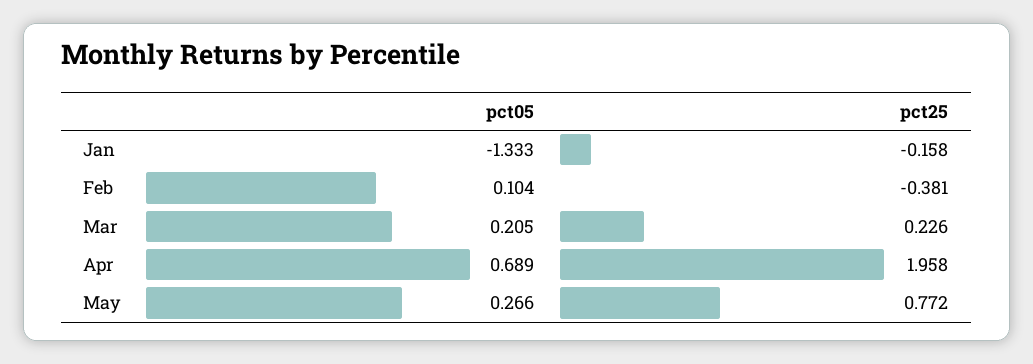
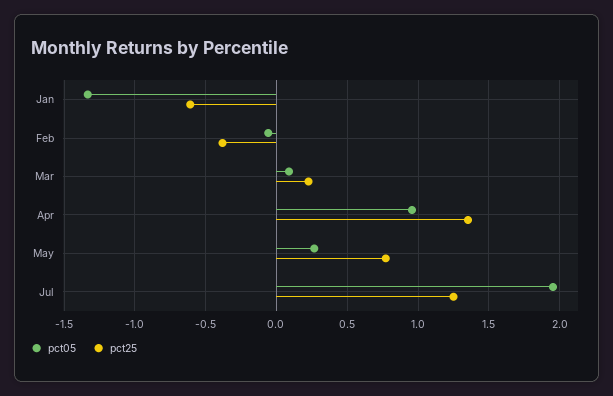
pct25, Jan: -0.158 -> -0.6
pct05, Feb: 0.104 -> -0.05
pct05, Mar: 0.205 -> 0.1
pct05, Apr: 0.689 -> 0.95
pct25, Apr: 1.958 -> 1.35
pct05, Jul: none -> 1.95
pct25, Jul: none -> 1.25

